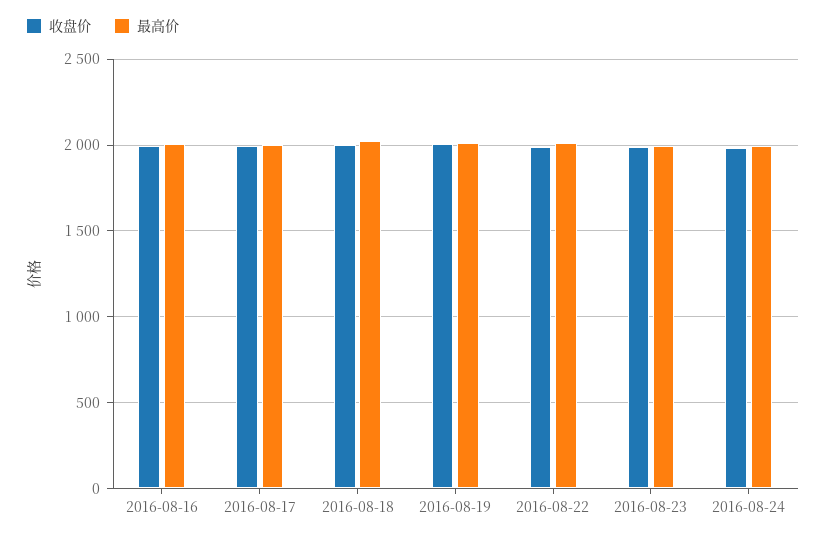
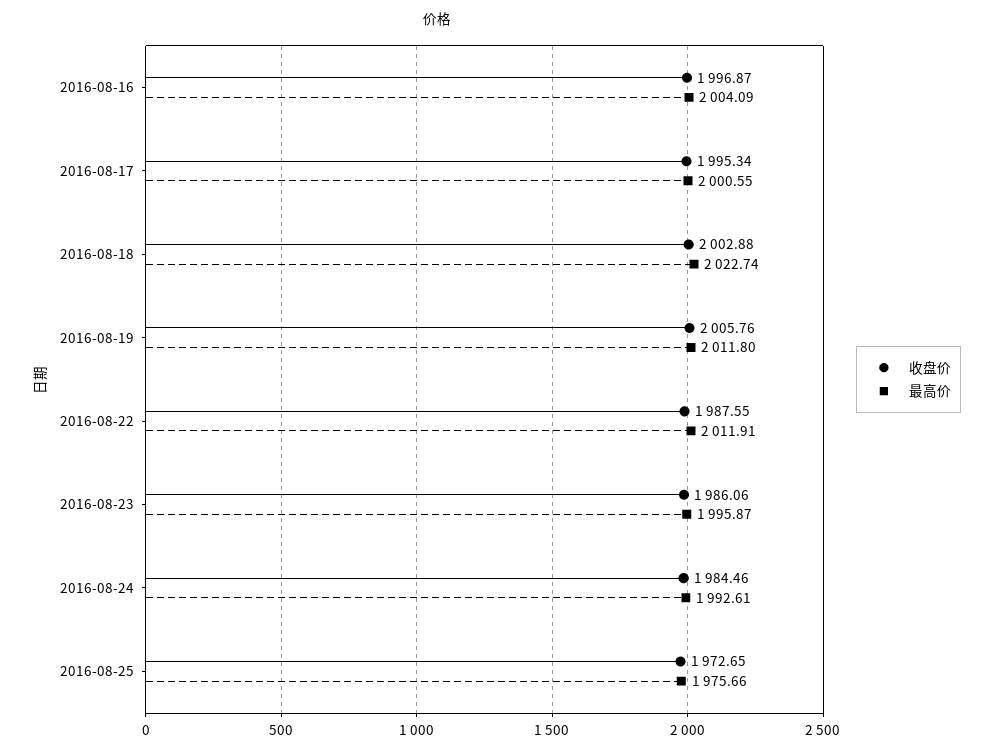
收盘价, 2016-08-25: none -> 1972.65
最高价, 2016-08-25: none -> 1975.66

